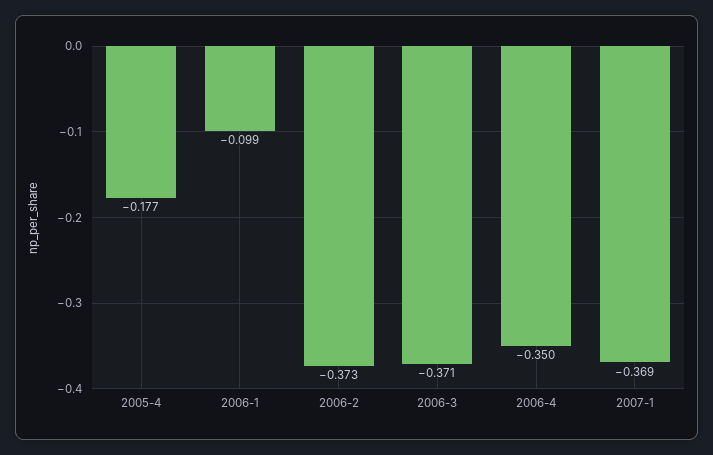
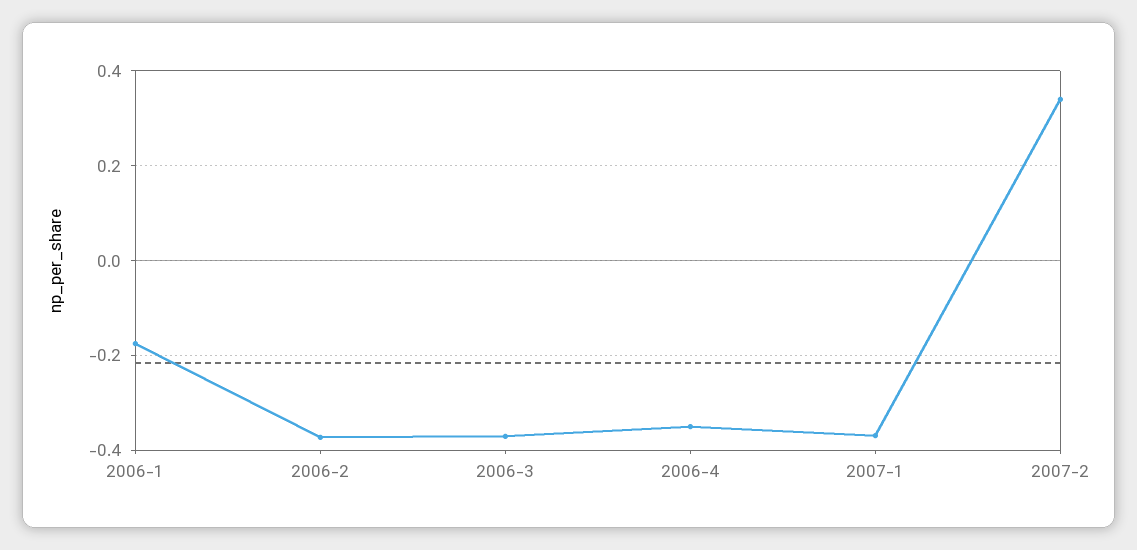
2005-4: -0.177 -> none
2006-1: -0.099 -> -0.18
2007-2: none -> 0.34

